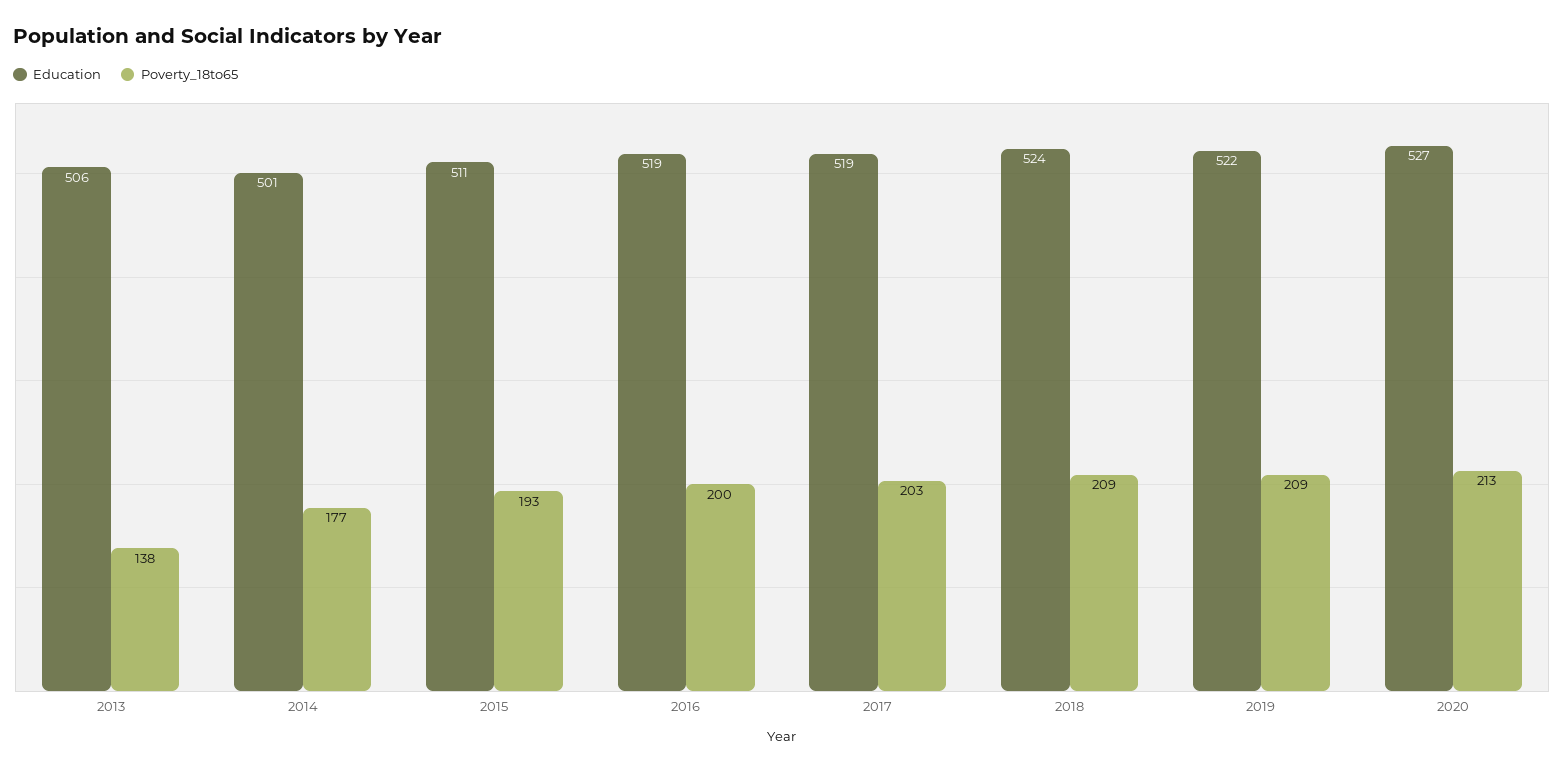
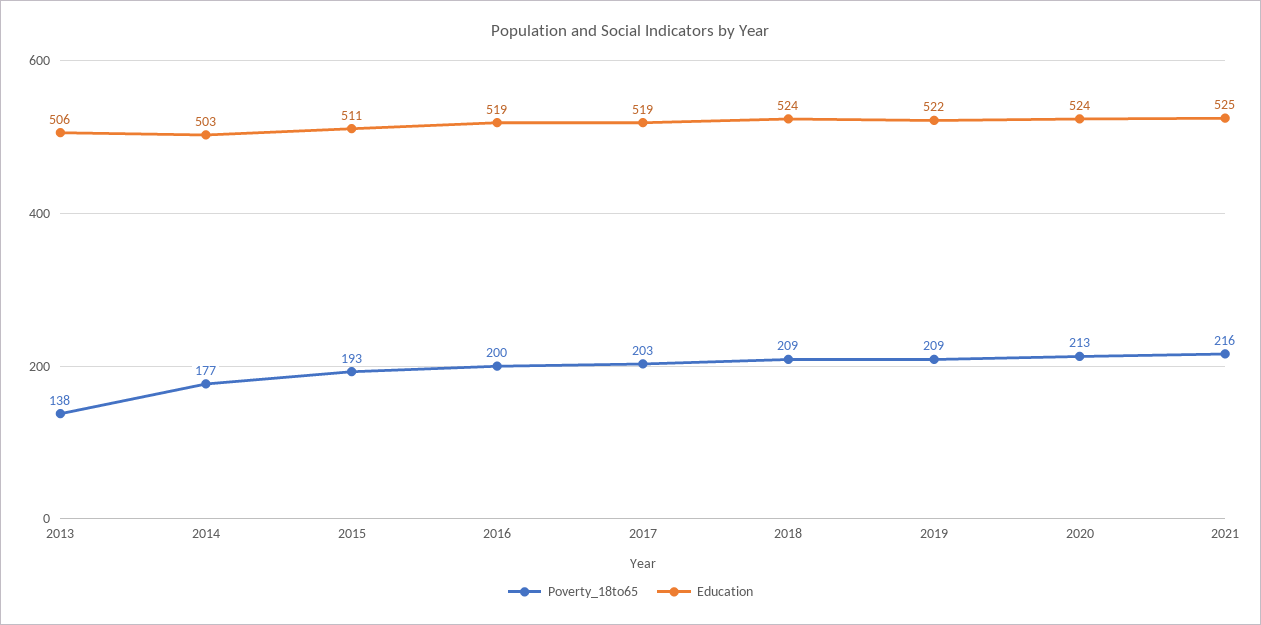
Education, 2014: 501 -> 503
Education, 2020: 527 -> 524
Poverty_18to65, 2021: none -> 216
Education, 2021: none -> 525

